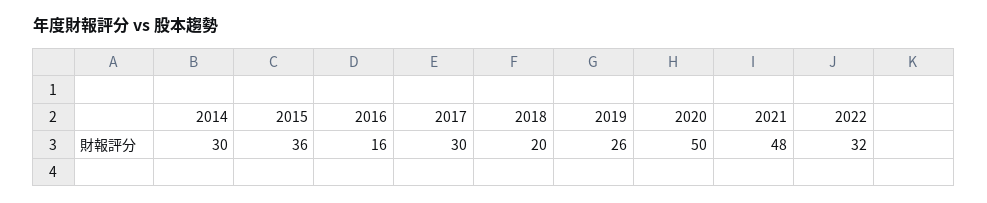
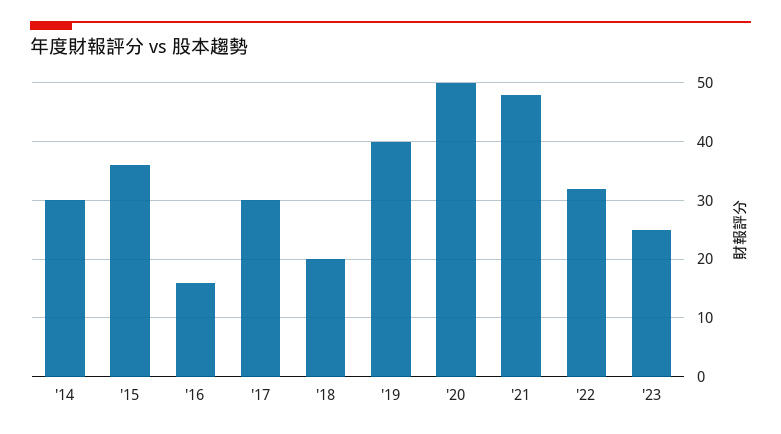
2019: 26 -> 40
'23: none -> 25

